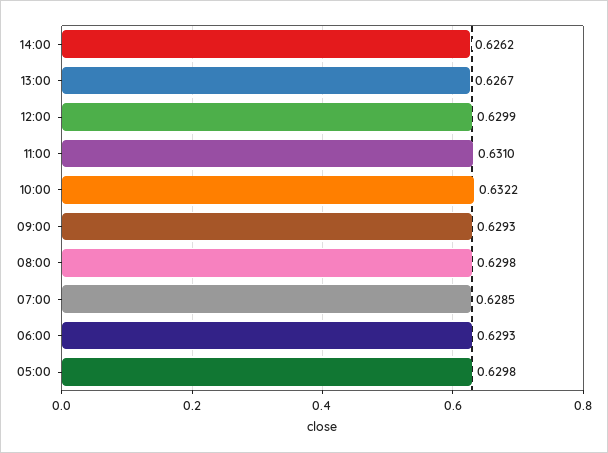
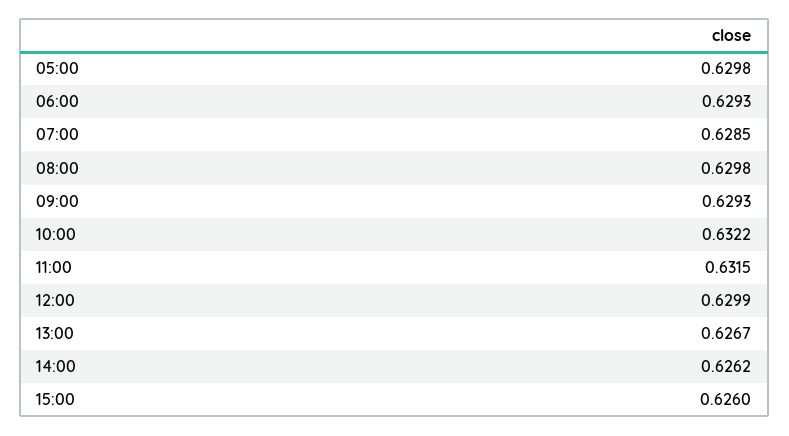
11:00: 0.631 -> 0.6315
15:00: none -> 0.626

